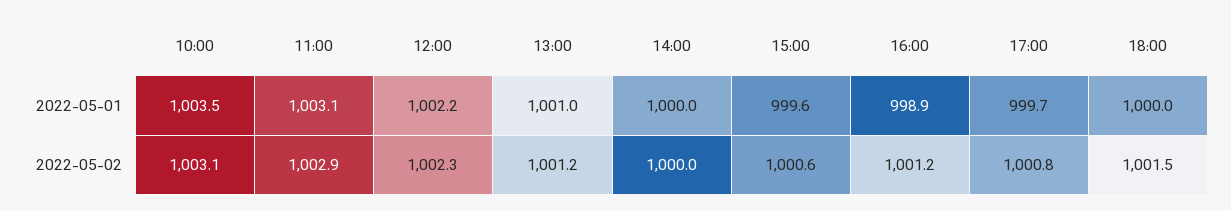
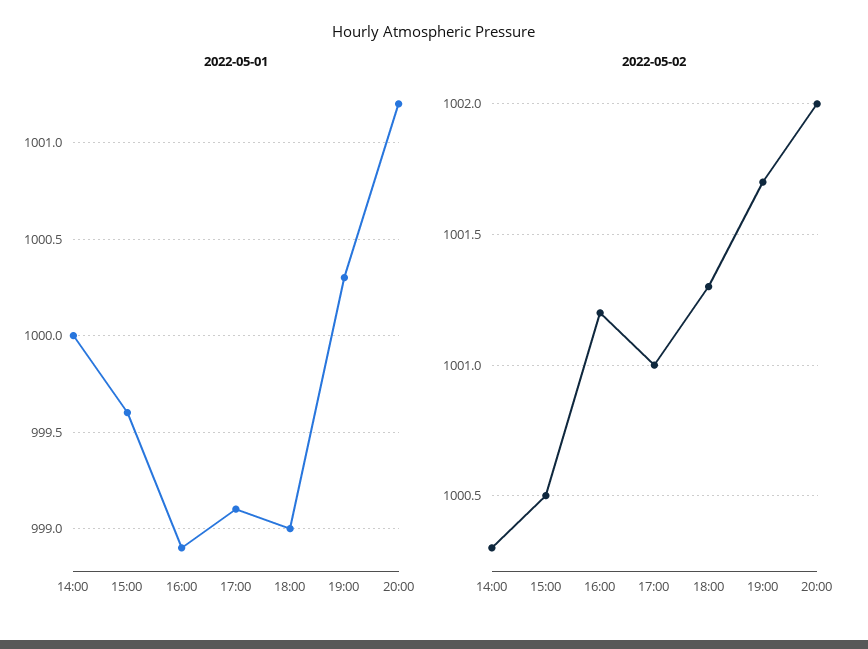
2022-05-01, 10:00: 1003.5 -> none
2022-05-01, 11:00: 1003.1 -> none
2022-05-01, 12:00: 1002.2 -> none
2022-05-01, 13:00: 1001 -> none
2022-05-01, 17:00: 999.7 -> 999.1
2022-05-01, 18:00: 1000 -> 999
2022-05-02, 10:00: 1003.1 -> none
2022-05-02, 11:00: 1002.9 -> none
2022-05-02, 12:00: 1002.3 -> none
2022-05-02, 13:00: 1001.2 -> none
2022-05-02, 14:00: 1000 -> 1000.3
2022-05-02, 15:00: 1000.6 -> 1000.5
2022-05-02, 17:00: 1000.8 -> 1001
2022-05-02, 18:00: 1001.5 -> 1001.3
2022-05-01, 19:00: none -> 1000.3
2022-05-01, 20:00: none -> 1001.2
2022-05-02, 19:00: none -> 1001.7
2022-05-02, 20:00: none -> 1002

